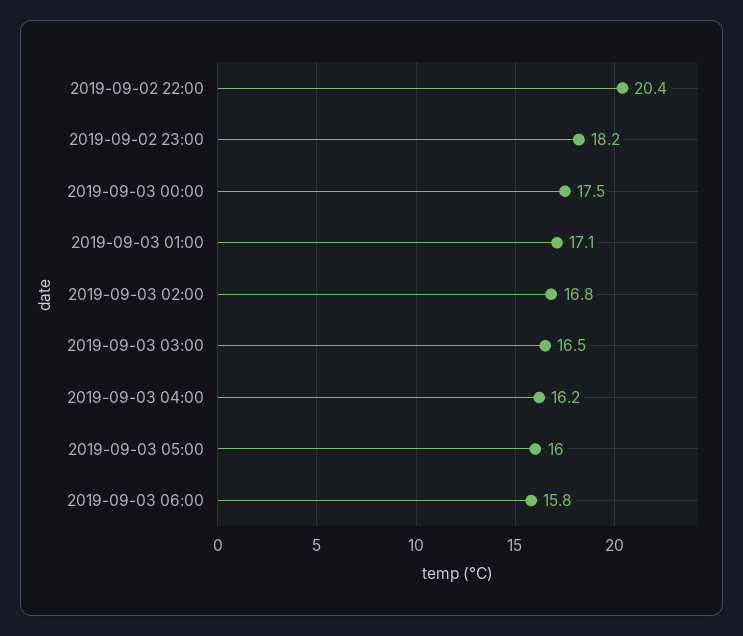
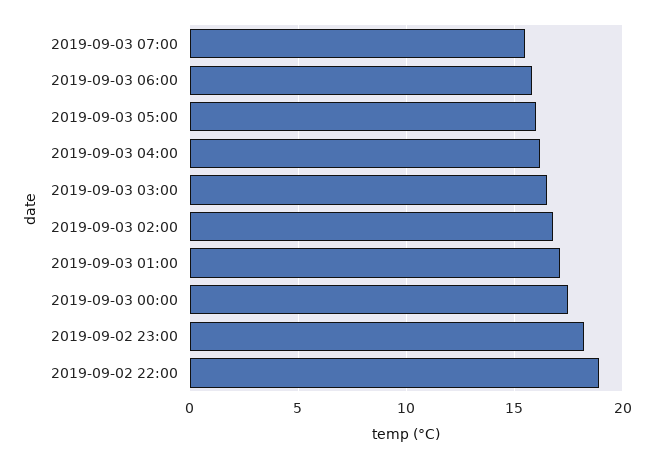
2019-09-02 22:00: 20.4 -> 19
2019-09-03 07:00: none -> 15.5

